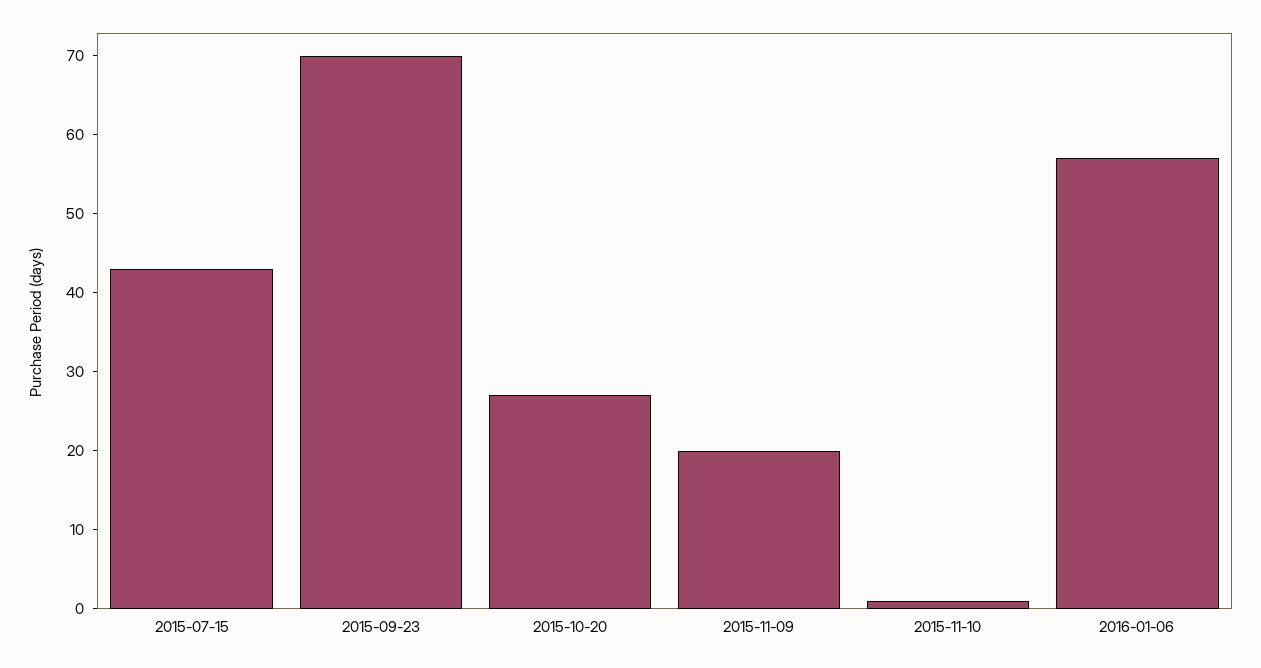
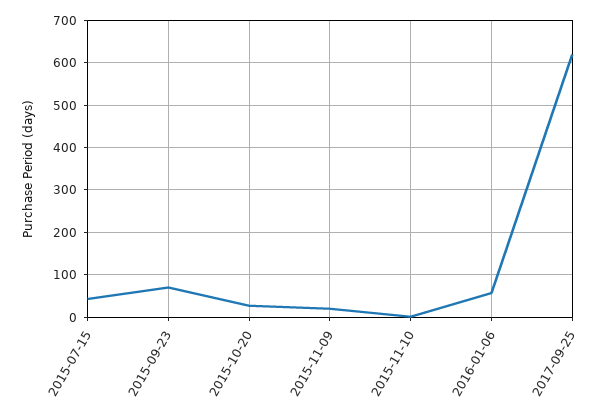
2017-09-25: none -> 620

